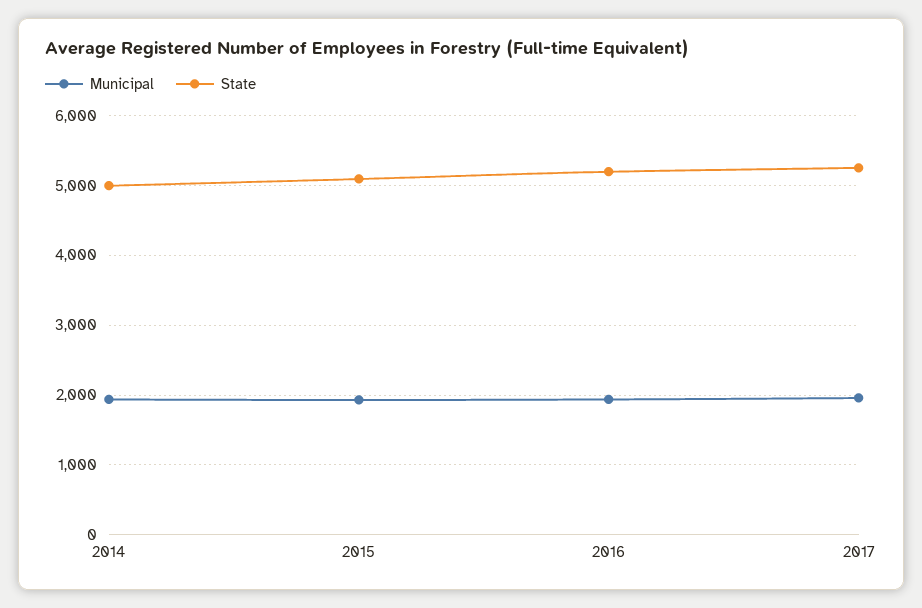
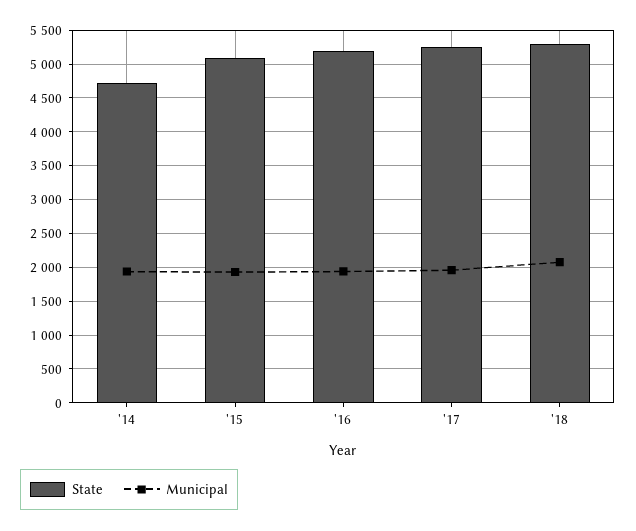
State, 2014: 5000 -> 4700
State, '18: none -> 5300
Municipal, '18: none -> 2100

